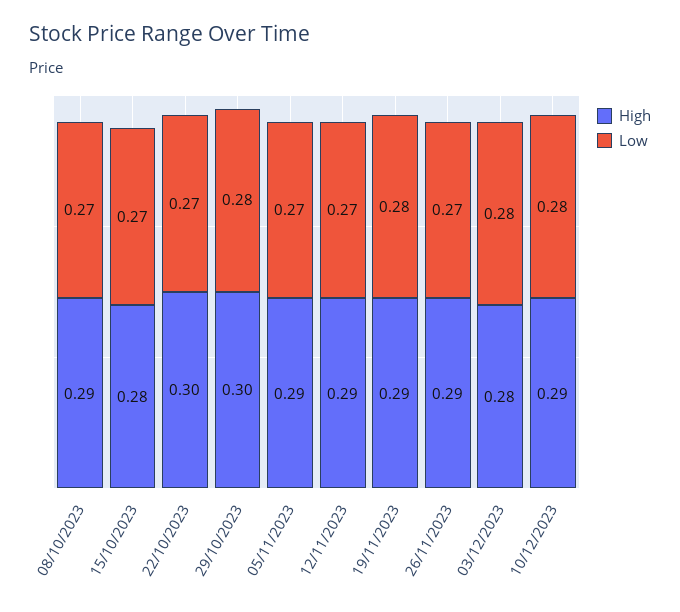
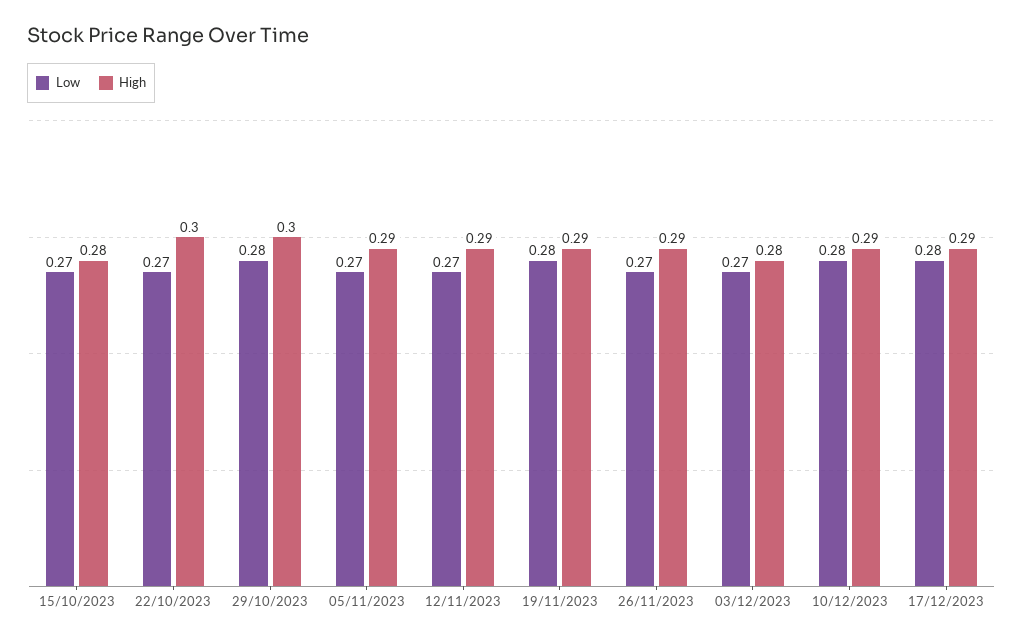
High, 08/10/2023: 0.29 -> none
Low, 08/10/2023: 0.27 -> none
Low, 03/12/2023: 0.28 -> 0.27
Low, 17/12/2023: none -> 0.28
High, 17/12/2023: none -> 0.29

